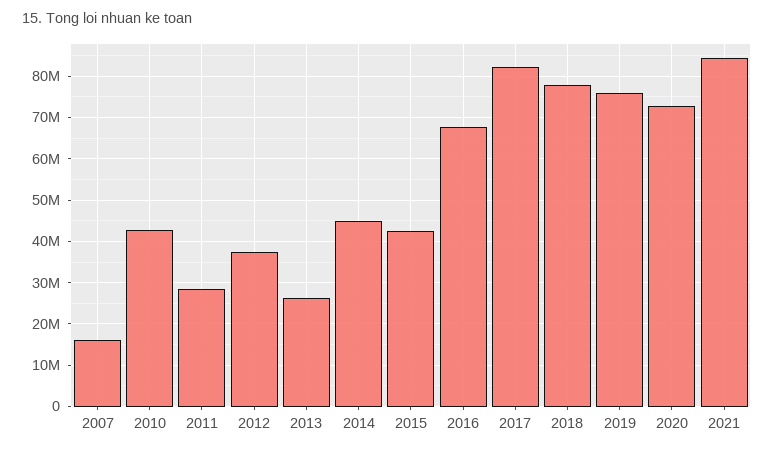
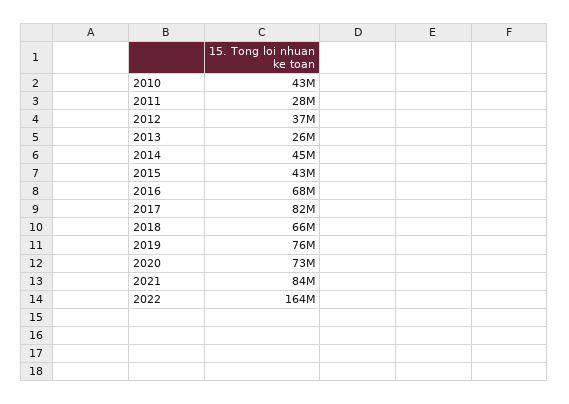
2007: 16000000 -> none
2018: 78000000 -> 66000000
2022: none -> 164000000

